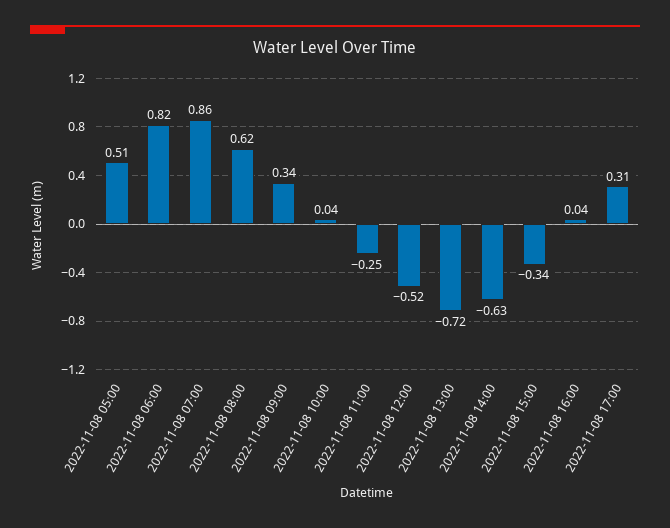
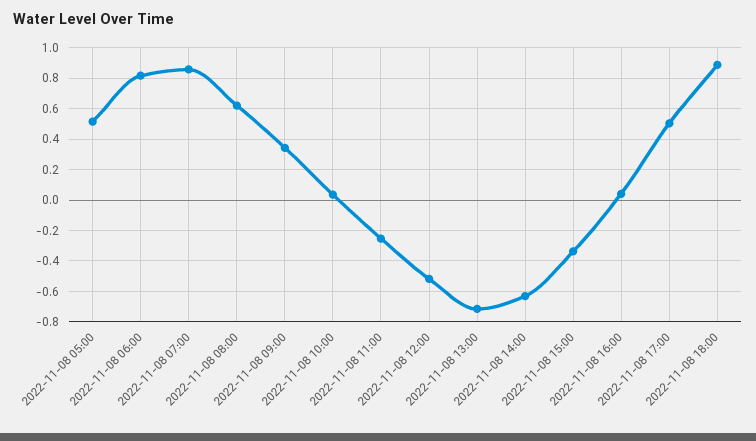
2022-11-08 17:00: 0.31 -> 0.5
2022-11-08 18:00: none -> 0.9

